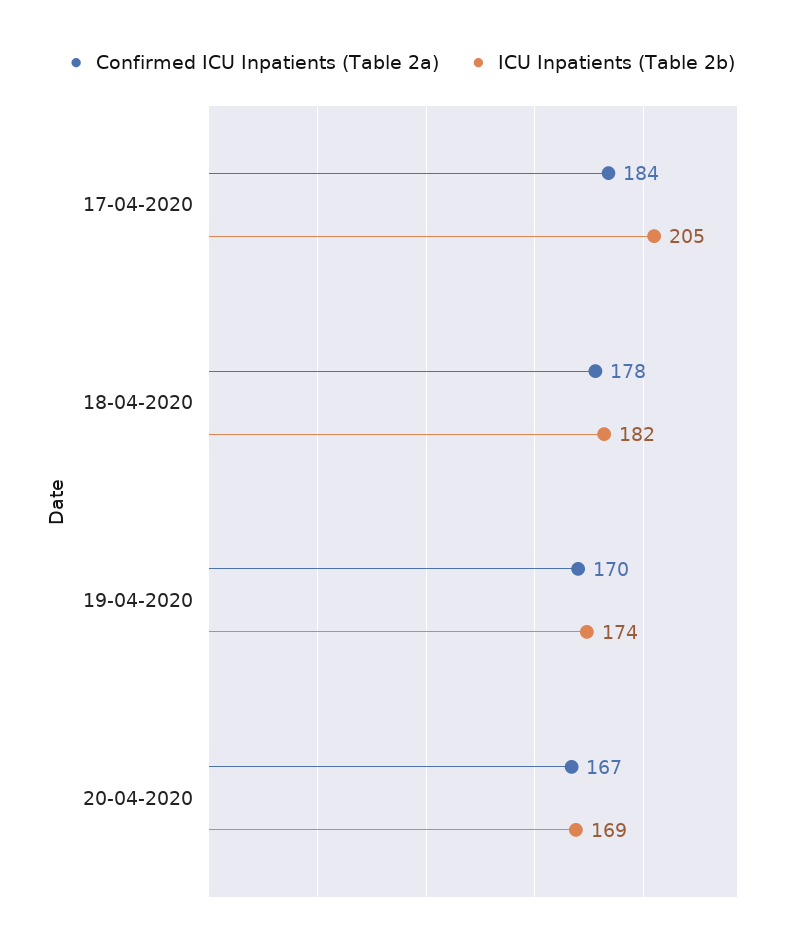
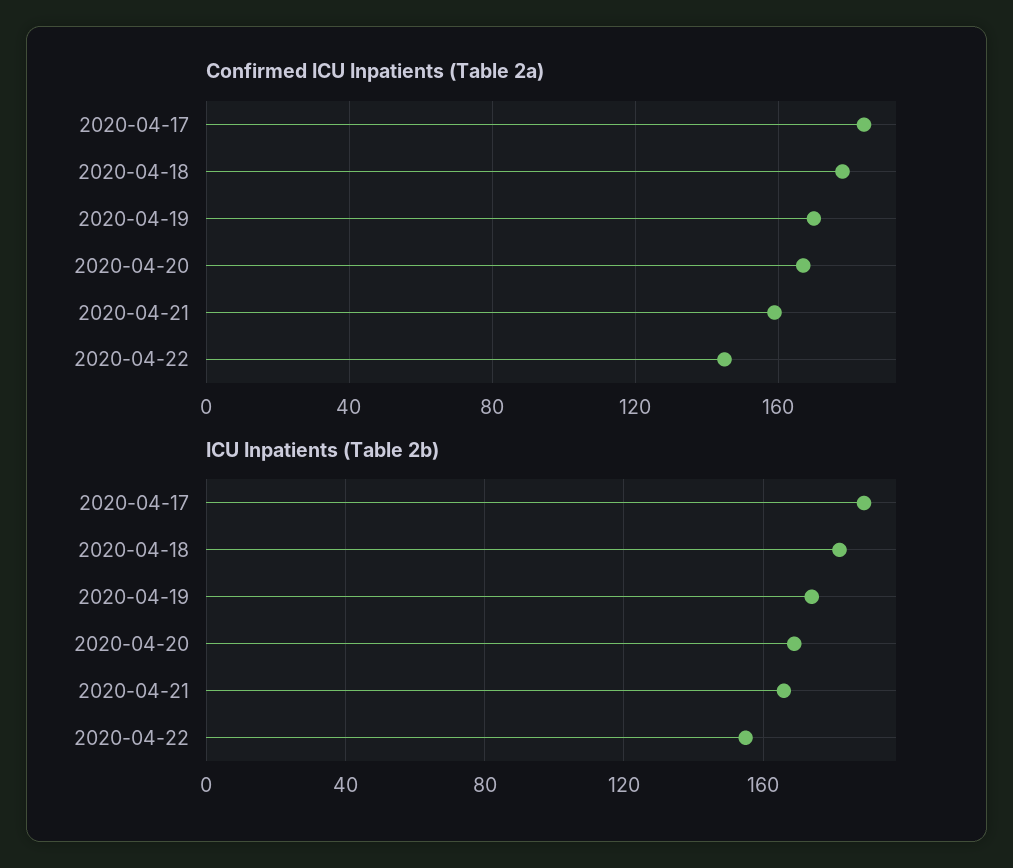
ICU Inpatients (Table 2b), 17-04-2020: 205 -> 190
Confirmed ICU Inpatients (Table 2a), 2020-04-21: none -> 160
Confirmed ICU Inpatients (Table 2a), 2020-04-22: none -> 145
ICU Inpatients (Table 2b), 2020-04-21: none -> 165
ICU Inpatients (Table 2b), 2020-04-22: none -> 155

